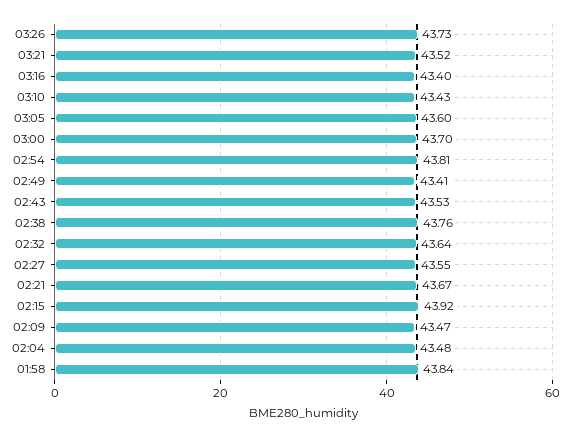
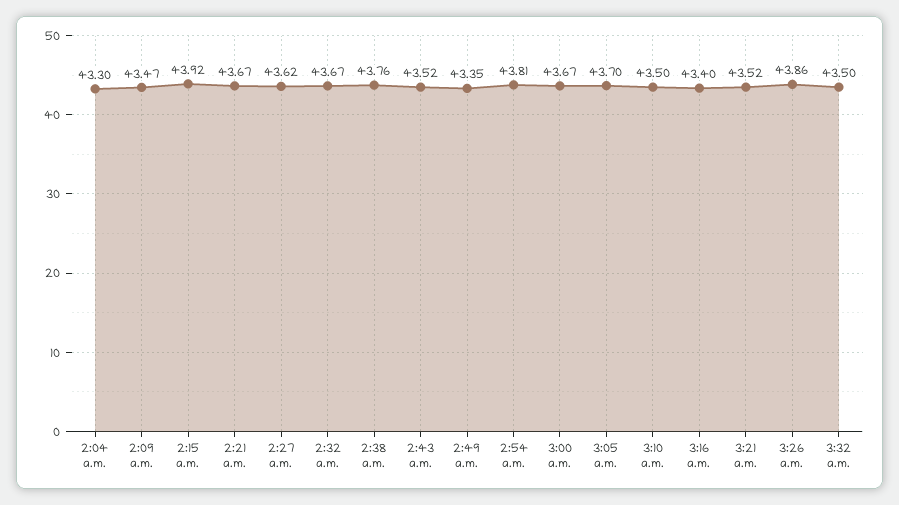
03:26: 43.73 -> 43.86
03:10: 43.43 -> 43.5
03:05: 43.6 -> 43.7
03:00: 43.7 -> 43.67
02:49: 43.41 -> 43.35
02:43: 43.53 -> 43.52
02:32: 43.64 -> 43.67
02:27: 43.55 -> 43.62
02:04: 43.48 -> 43.3
01:58: 43.84 -> none
3:32 a.m.: none -> 43.5

